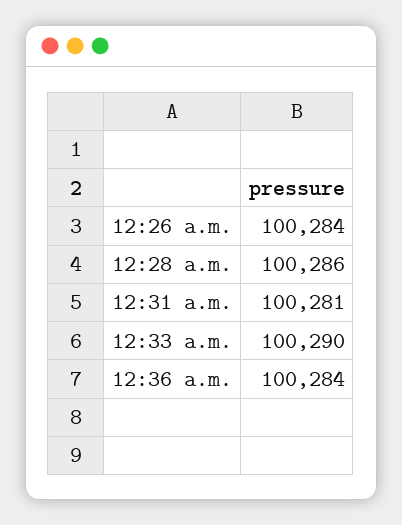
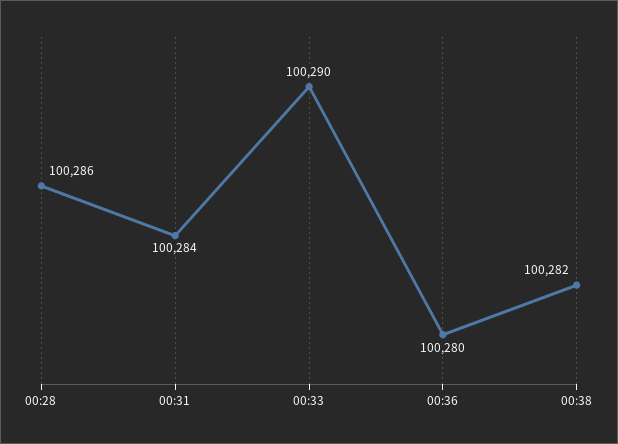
12:26 a.m.: 100284 -> none
12:31 a.m.: 100281 -> 100284
12:36 a.m.: 100284 -> 100280
00:38: none -> 100282

